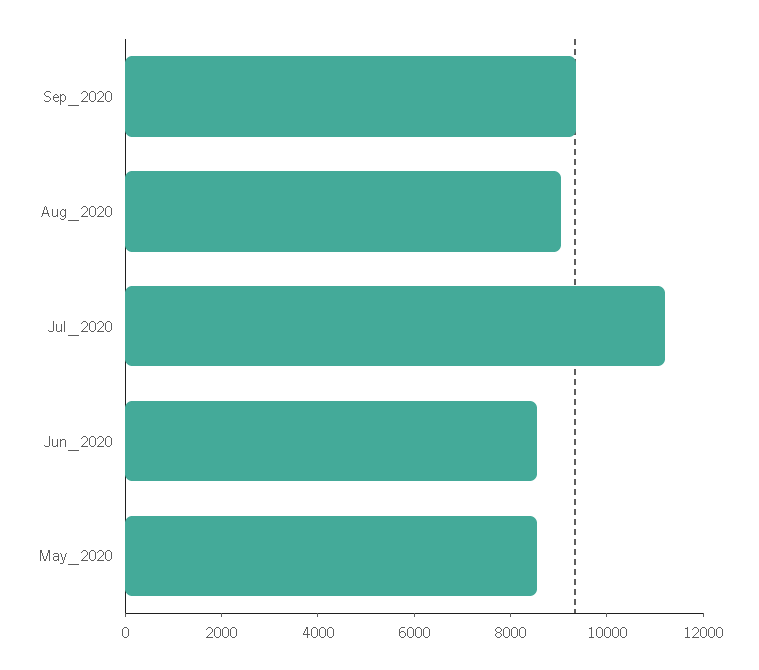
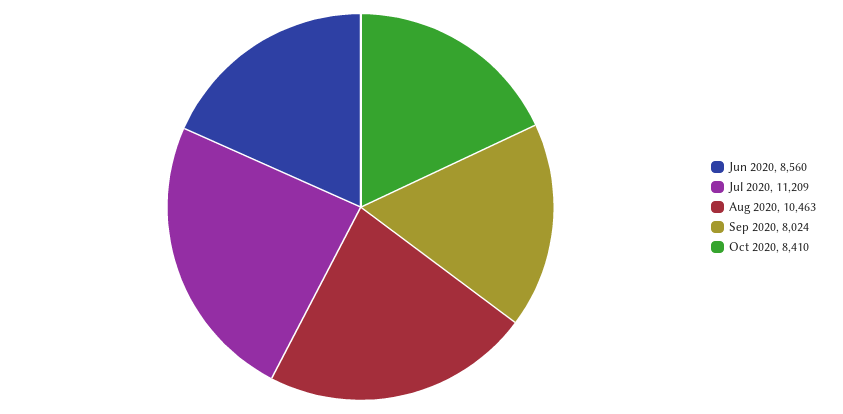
Sep_2020: 9500 -> 8024
Aug_2020: 9000 -> 10463
May_2020: 8500 -> none
Oct 2020: none -> 8410

